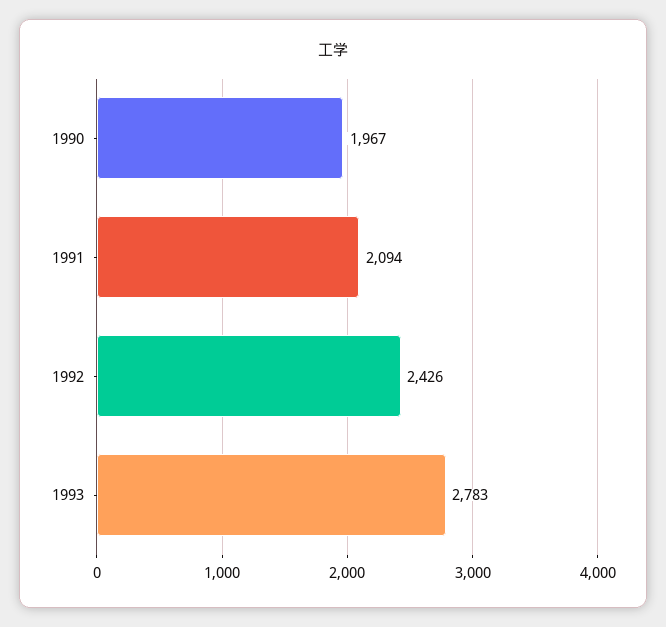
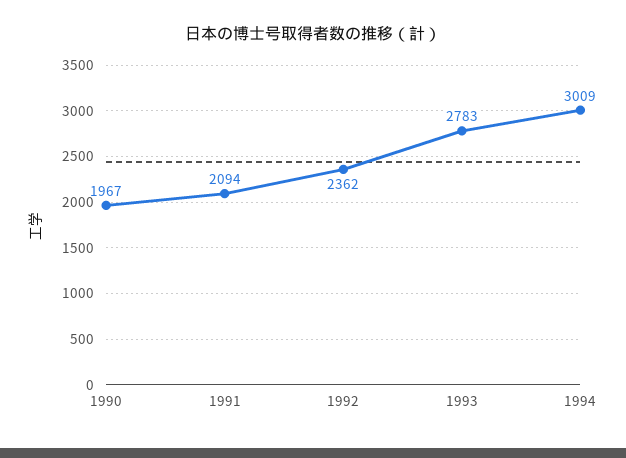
1992: 2426 -> 2362
1994: none -> 3009

